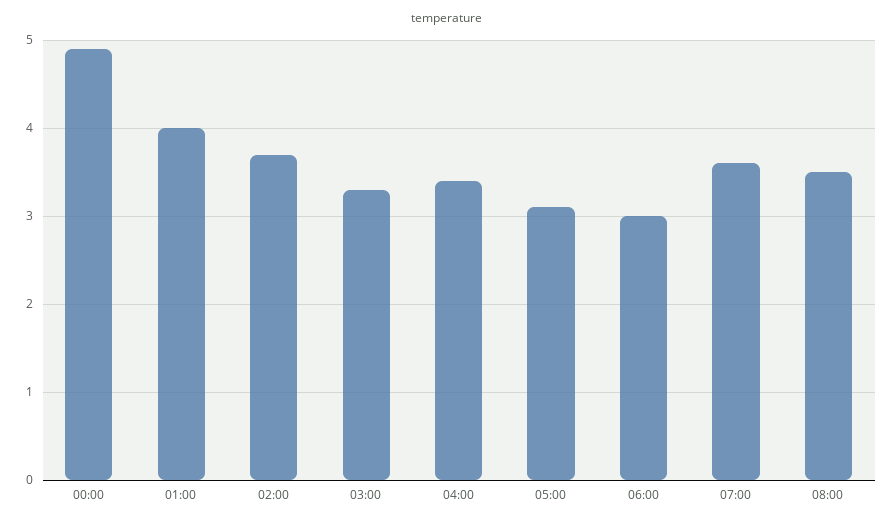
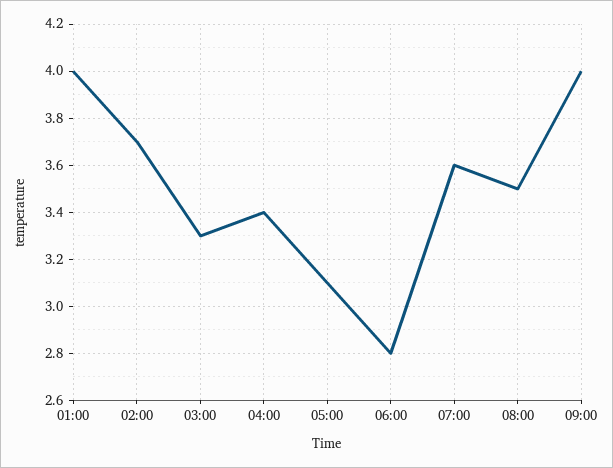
00:00: 4.9 -> none
06:00: 3 -> 2.8
09:00: none -> 4

